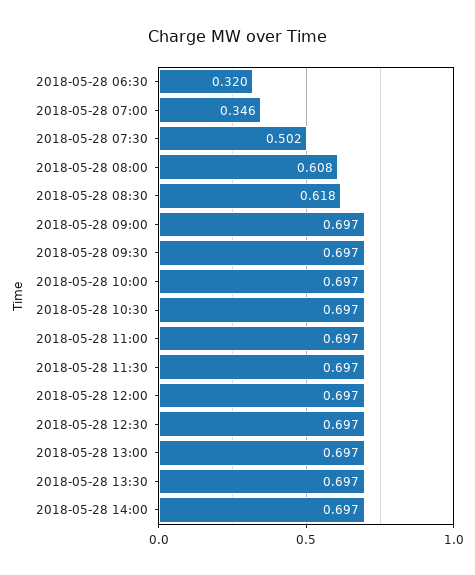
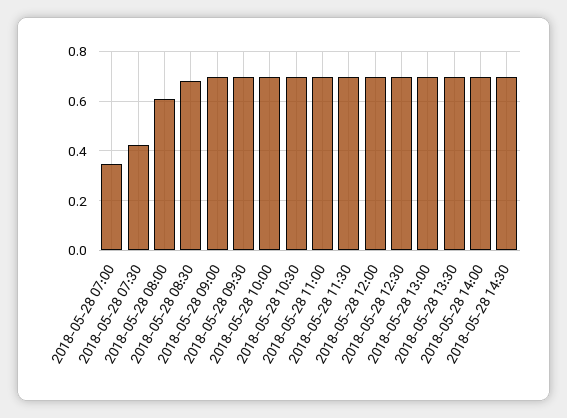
2018-05-28 06:30: 0.32 -> none
2018-05-28 07:30: 0.502 -> 0.425
2018-05-28 08:30: 0.618 -> 0.675
2018-05-28 14:30: none -> 0.7

